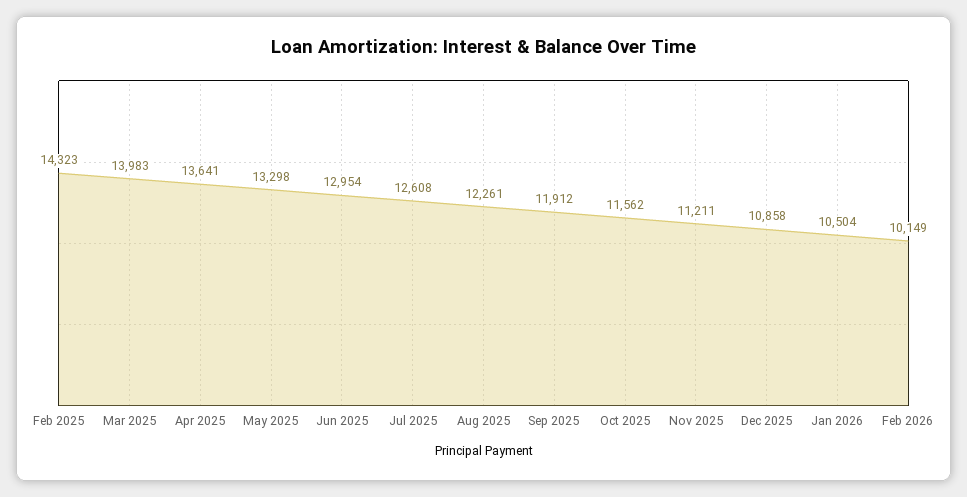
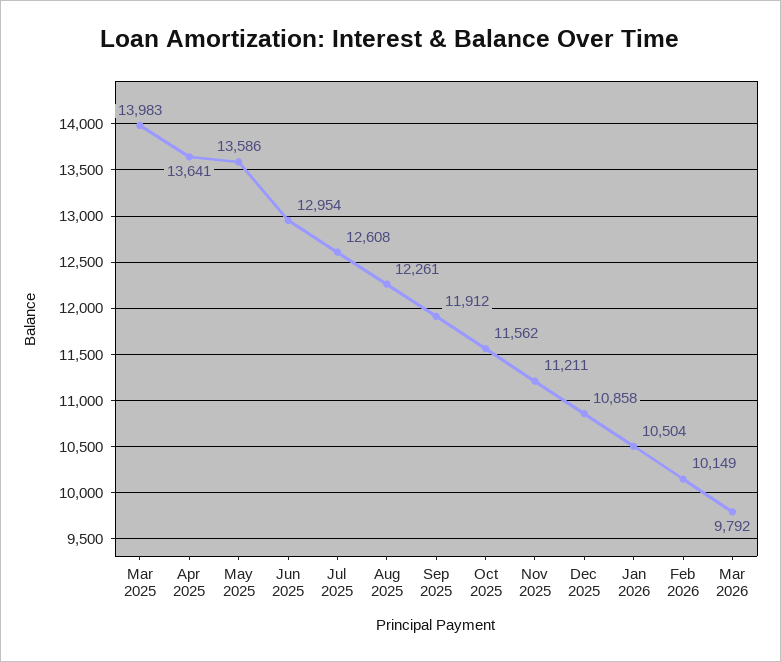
Feb 2025: 14323 -> none
May 2025: 13298 -> 13586
Mar 2026: none -> 9792

